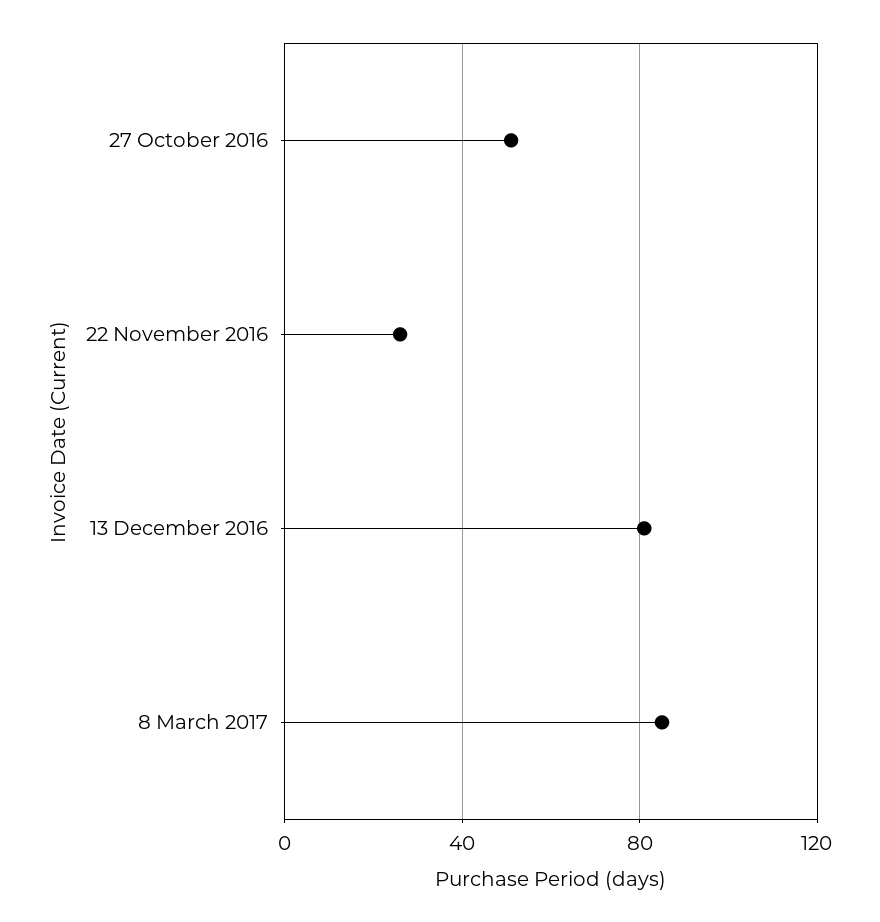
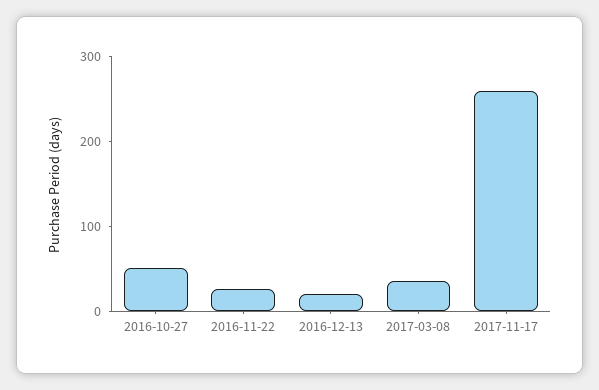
13 December 2016: 80 -> 20
8 March 2017: 85 -> 40
2017-11-17: none -> 260

